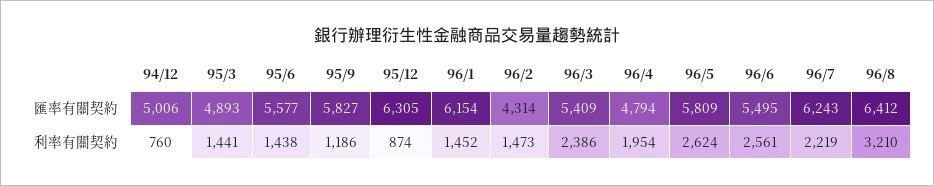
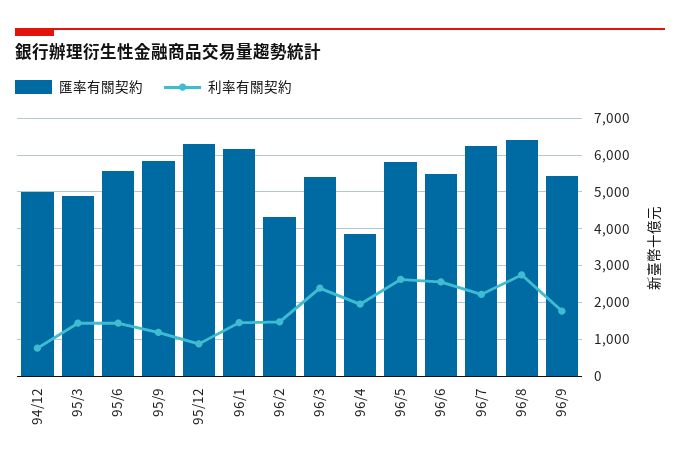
匯率有關契約, 96/4: 4794 -> 3800
利率有關契約, 96/8: 3210 -> 2800
匯率有關契約, 96/9: none -> 5400
利率有關契約, 96/9: none -> 1800

